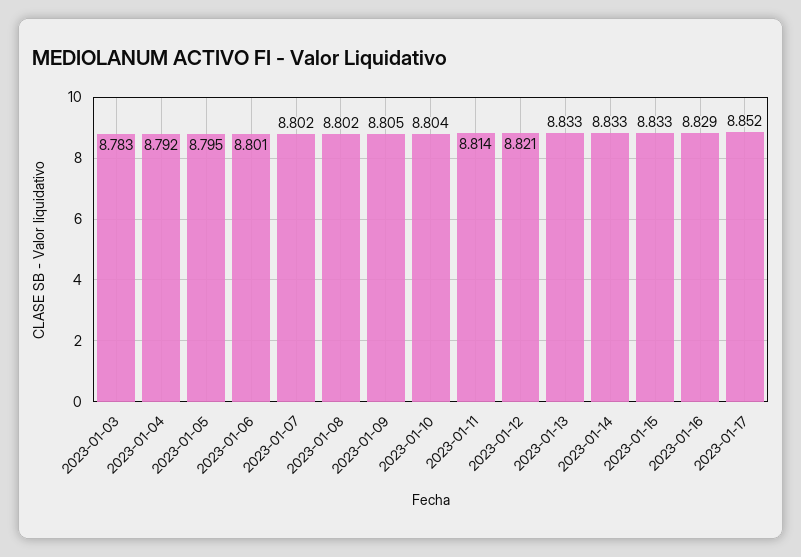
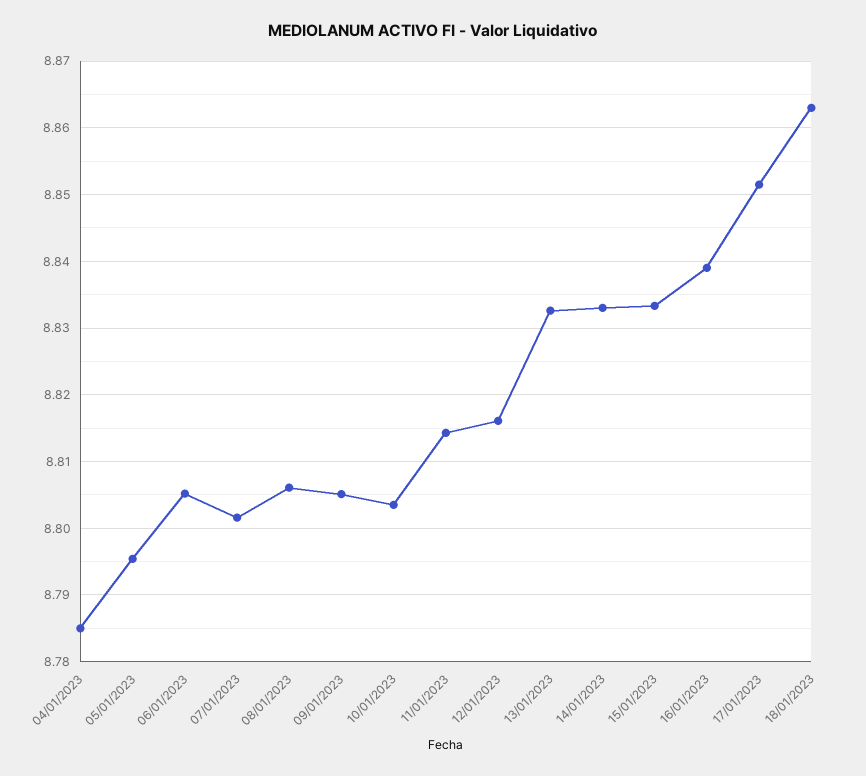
2023-01-03: 8.783 -> none
2023-01-04: 8.792 -> 8.785
2023-01-06: 8.801 -> 8.805
2023-01-08: 8.802 -> 8.806
2023-01-12: 8.821 -> 8.816
2023-01-16: 8.829 -> 8.839
18/01/2023: none -> 8.863

